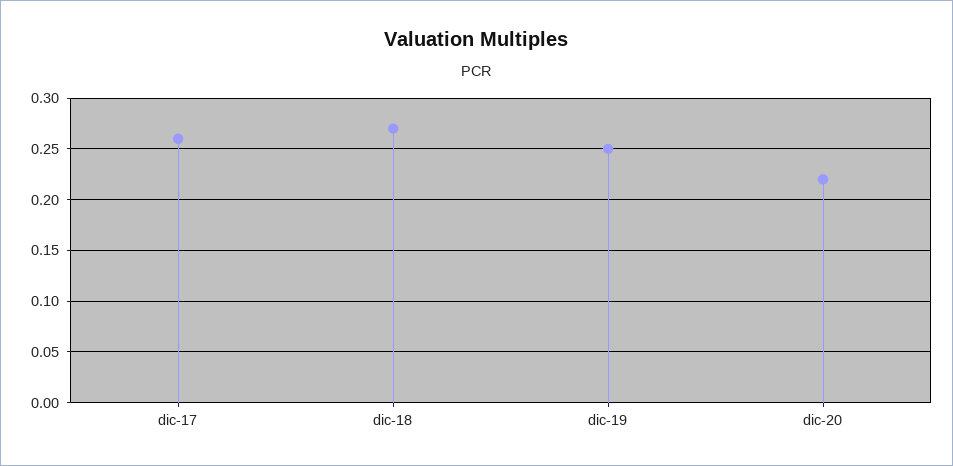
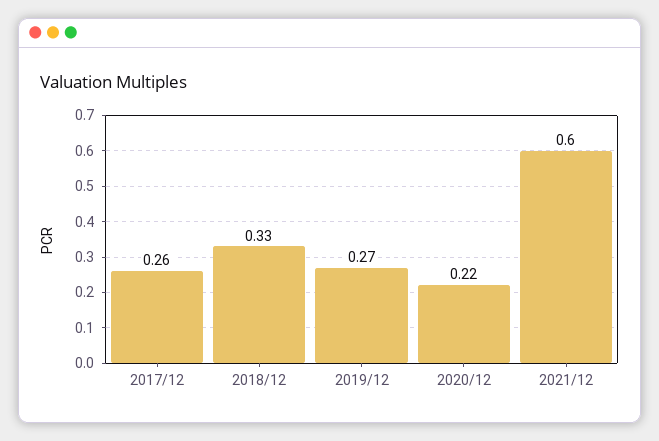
dic-18: 0.27 -> 0.33
dic-19: 0.25 -> 0.27
2021/12: none -> 0.6

